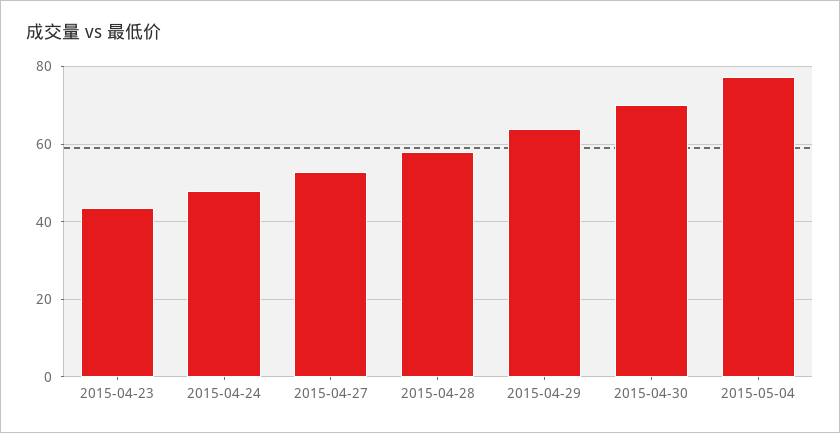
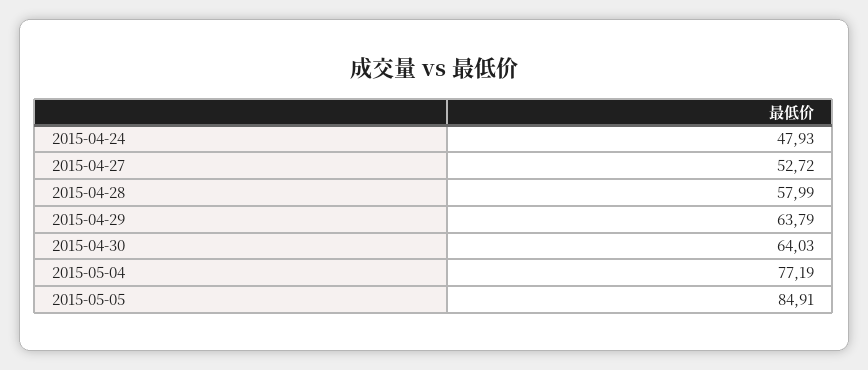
2015-04-23: 44 -> none
2015-04-30: 70 -> 64.03
2015-05-05: none -> 84.91

